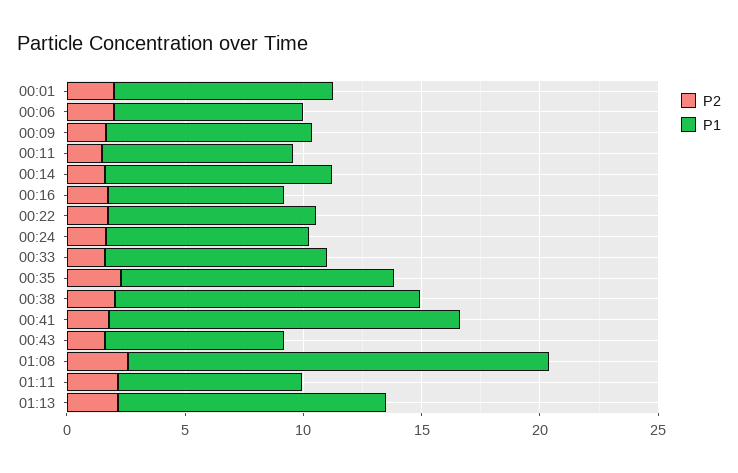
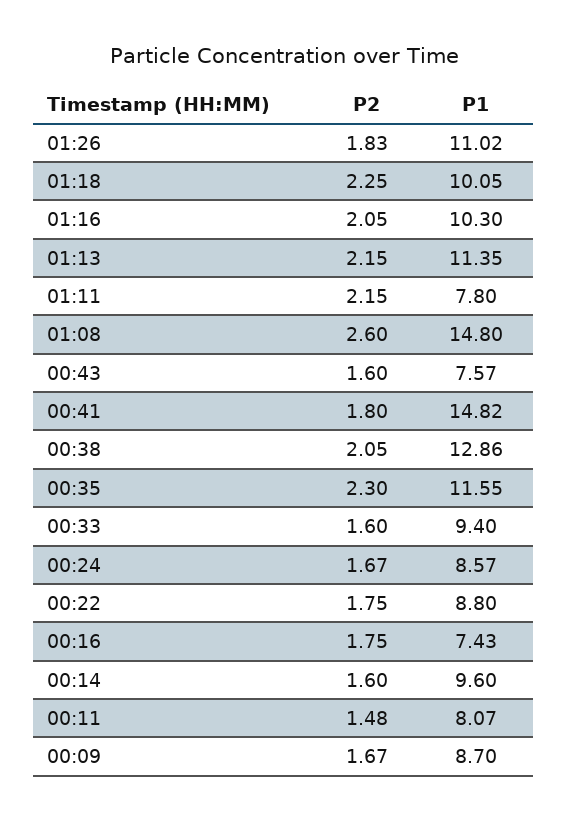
P2, 00:01: 2 -> none
P1, 00:01: 9 -> none
P2, 00:06: 2 -> none
P1, 00:06: 8 -> none
P1, 01:08: 18 -> 14.8
P2, 01:26: none -> 1.83
P1, 01:26: none -> 11.02
P2, 01:18: none -> 2.25
P1, 01:18: none -> 10.05
P2, 01:16: none -> 2.05
P1, 01:16: none -> 10.3

